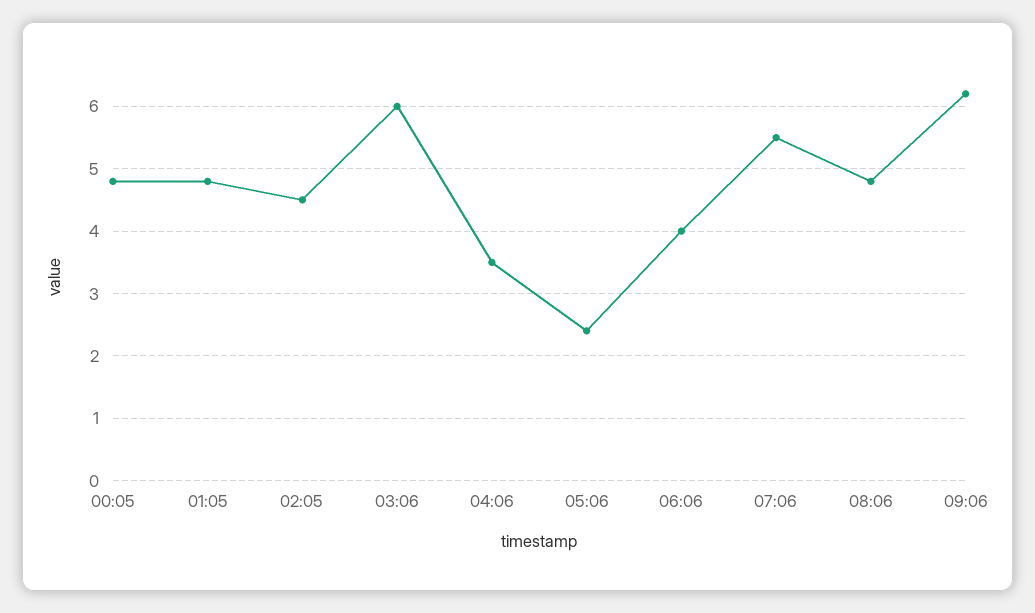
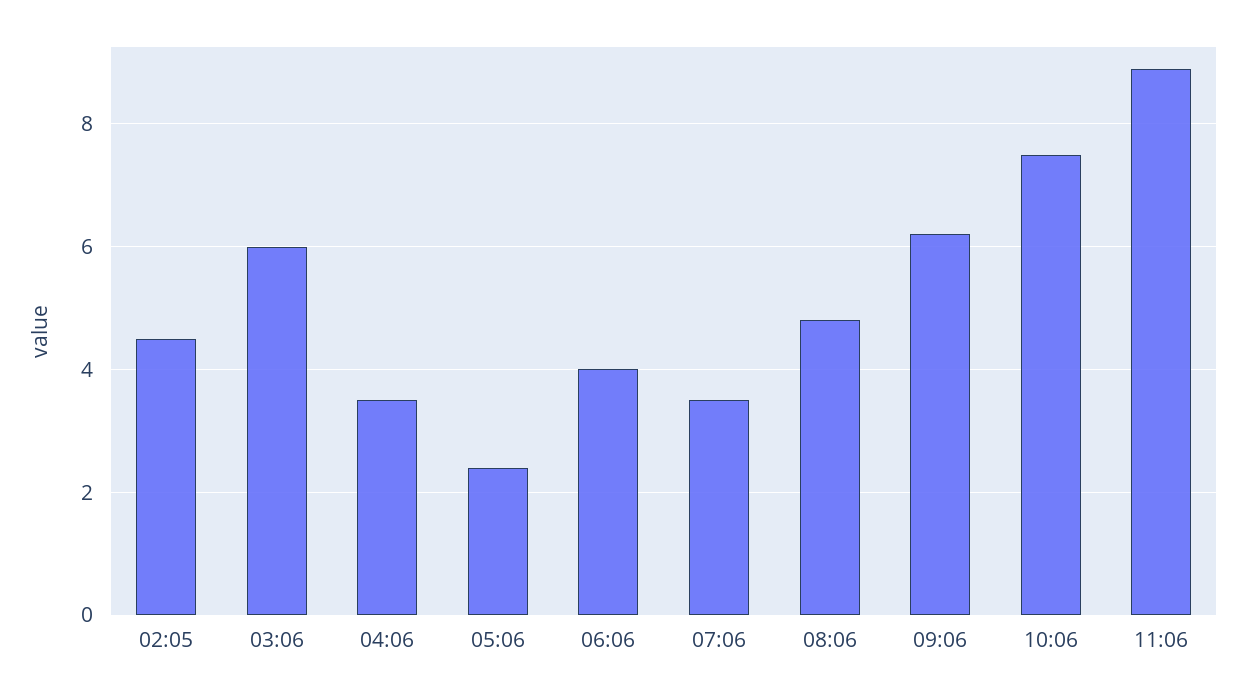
00:05: 4.8 -> none
01:05: 4.8 -> none
07:06: 5.5 -> 3.5
10:06: none -> 7.5
11:06: none -> 9

